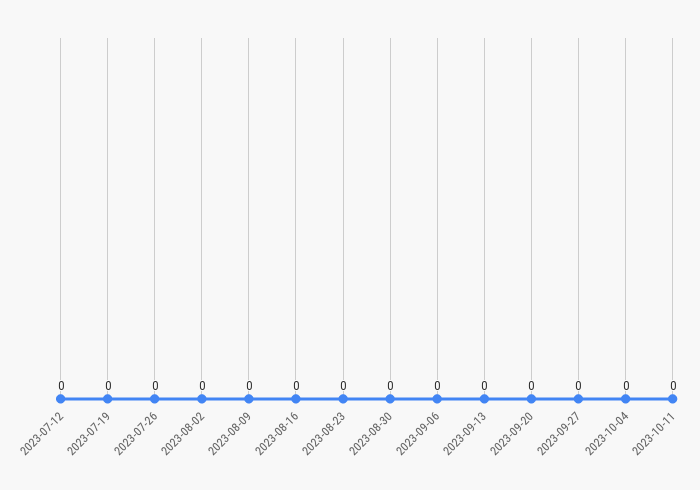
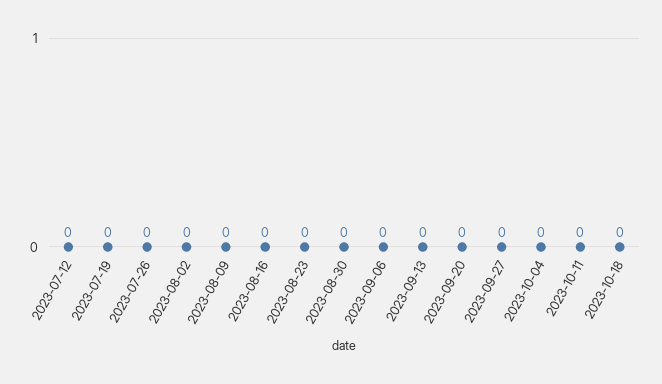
2023-10-18: none -> 0

